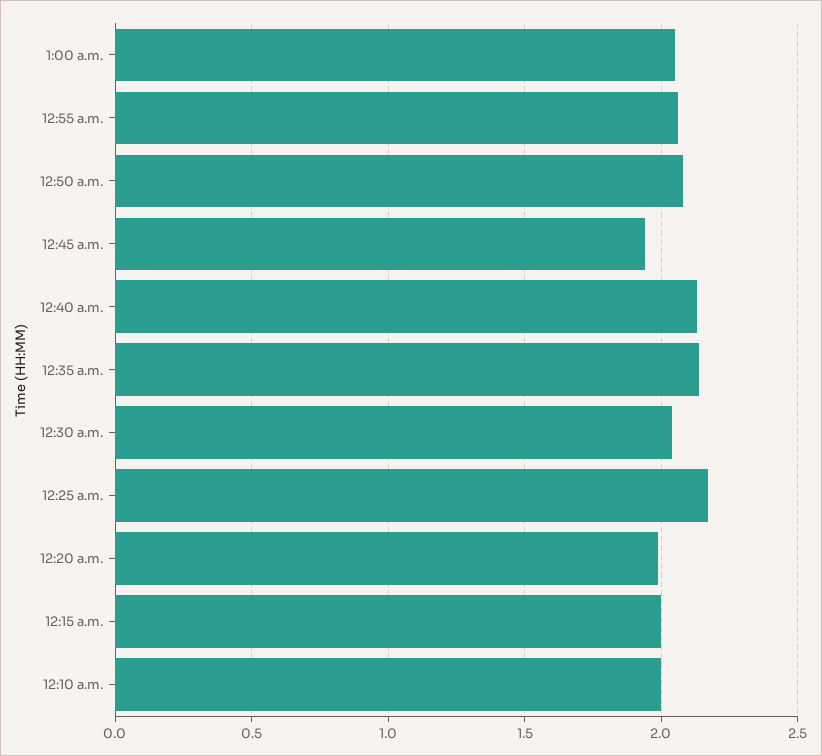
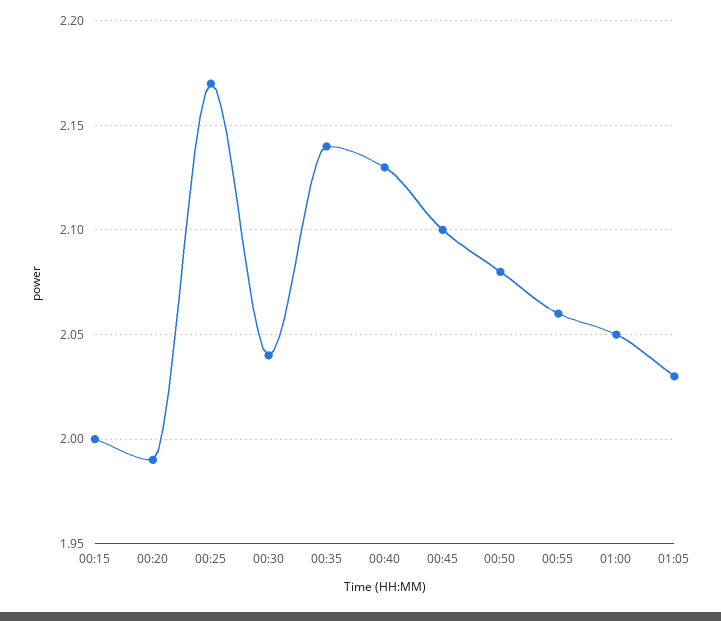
12:45 a.m.: 1.95 -> 2.1
12:10 a.m.: 2 -> none
01:05: none -> 2.03

